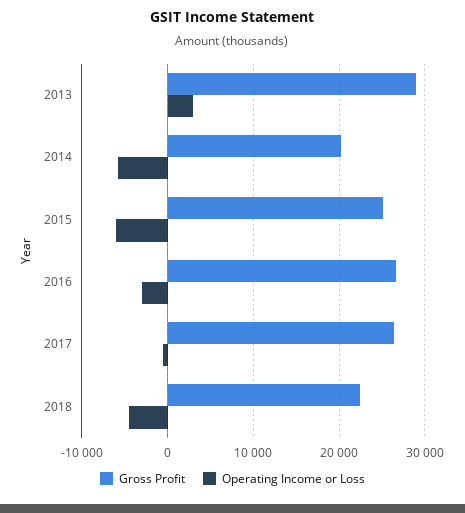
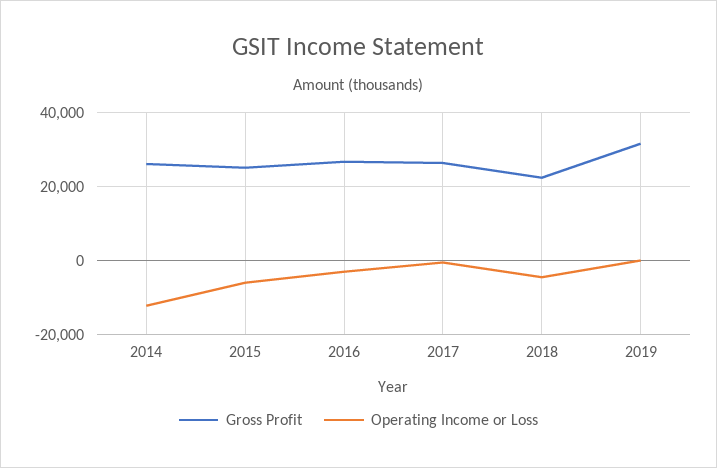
Gross Profit, 2013: 29000 -> none
Operating Income or Loss, 2013: 3000 -> none
Gross Profit, 2014: 20000 -> 26000
Operating Income or Loss, 2014: -6000 -> -12000
Gross Profit, 2019: none -> 32000
Operating Income or Loss, 2019: none -> 0

